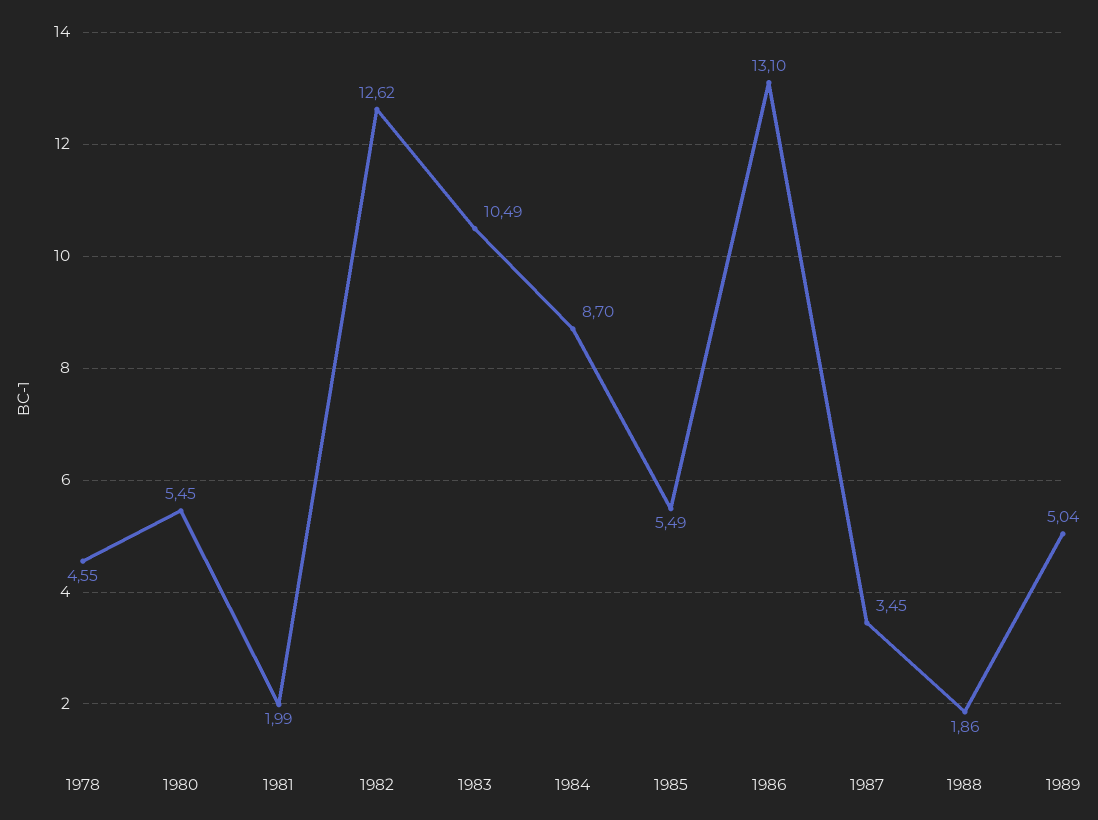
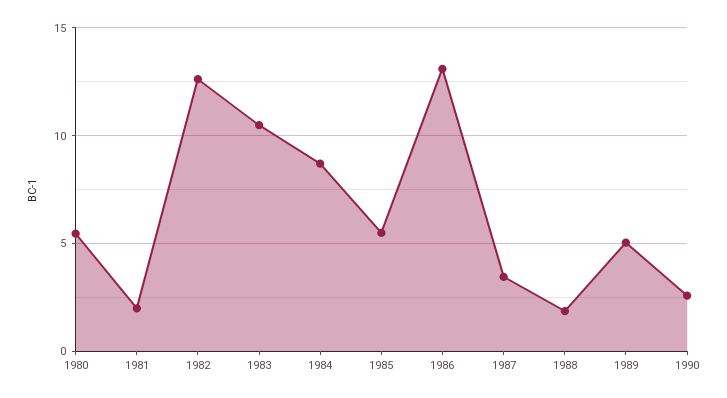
1978: 4.55 -> none
1990: none -> 2.5

